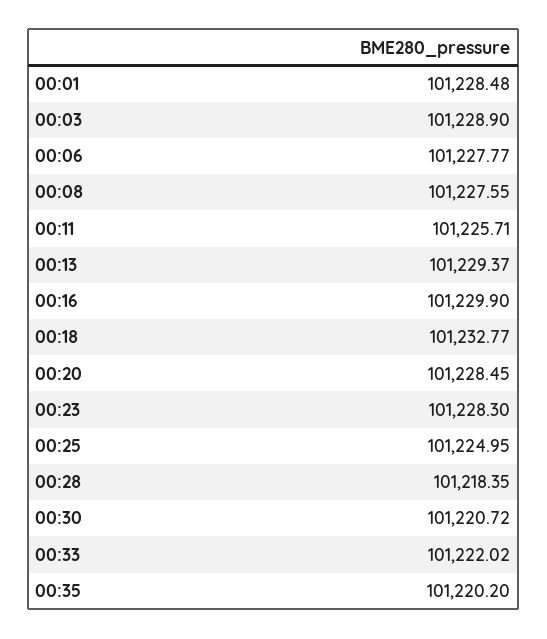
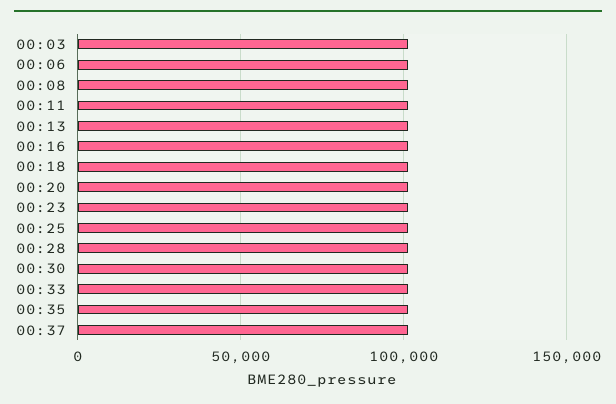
00:01: 101228.48 -> none
00:37: none -> 100000

